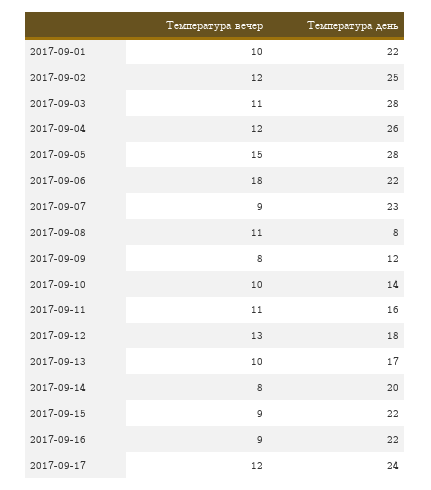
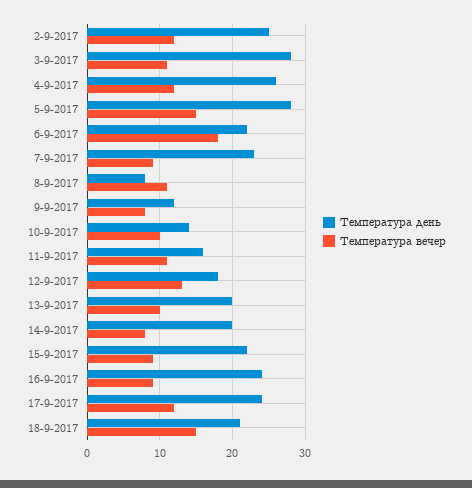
Температура вечер, 2017-09-01: 10 -> none
Температура день, 2017-09-01: 22 -> none
Температура день, 2017-09-13: 17 -> 20
Температура день, 2017-09-16: 22 -> 24
Температура день, 18-9-2017: none -> 21
Температура вечер, 18-9-2017: none -> 15

